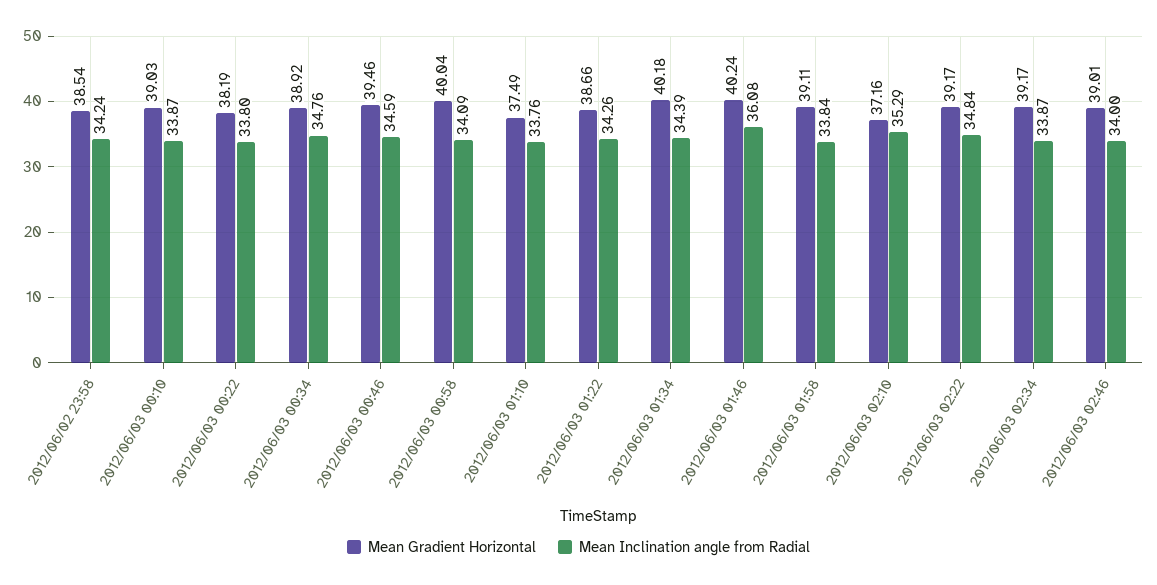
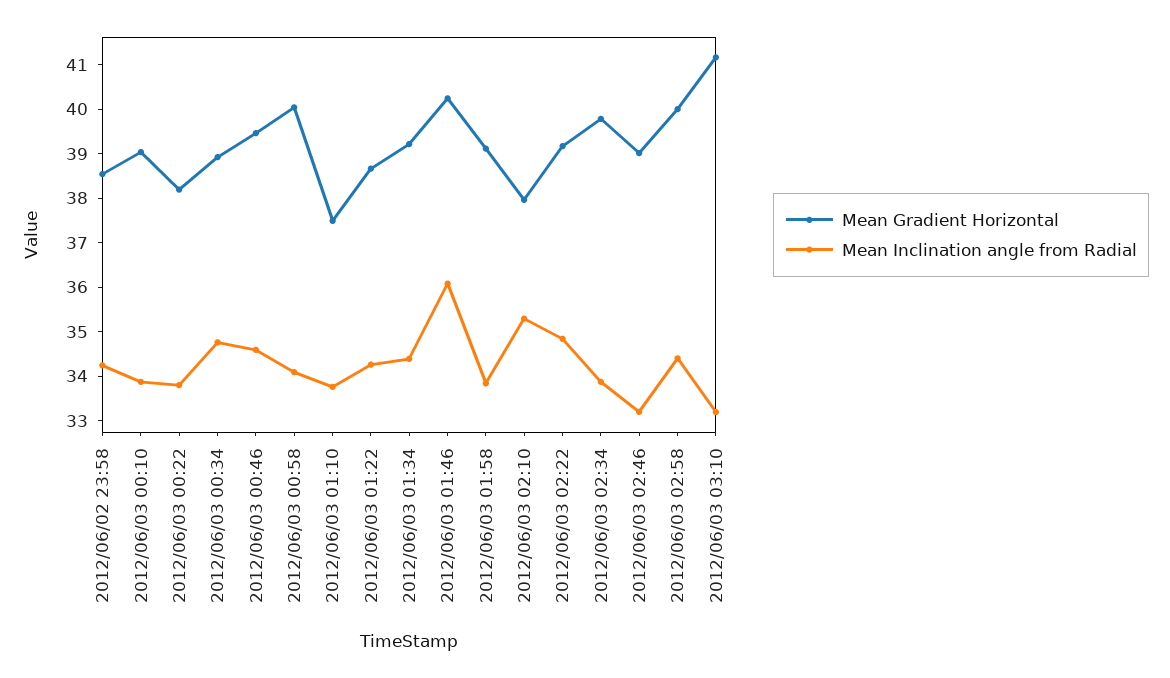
Mean Gradient Horizontal, 2012/06/03 01:34: 40.18 -> 39.2
Mean Gradient Horizontal, 2012/06/03 02:10: 37.16 -> 38
Mean Gradient Horizontal, 2012/06/03 02:34: 39.17 -> 39.8
Mean Inclination angle from Radial, 2012/06/03 02:46: 34 -> 33.2
Mean Gradient Horizontal, 2012/06/03 02:58: none -> 40
Mean Inclination angle from Radial, 2012/06/03 02:58: none -> 34.4
Mean Gradient Horizontal, 2012/06/03 03:10: none -> 41.2
Mean Inclination angle from Radial, 2012/06/03 03:10: none -> 33.2

